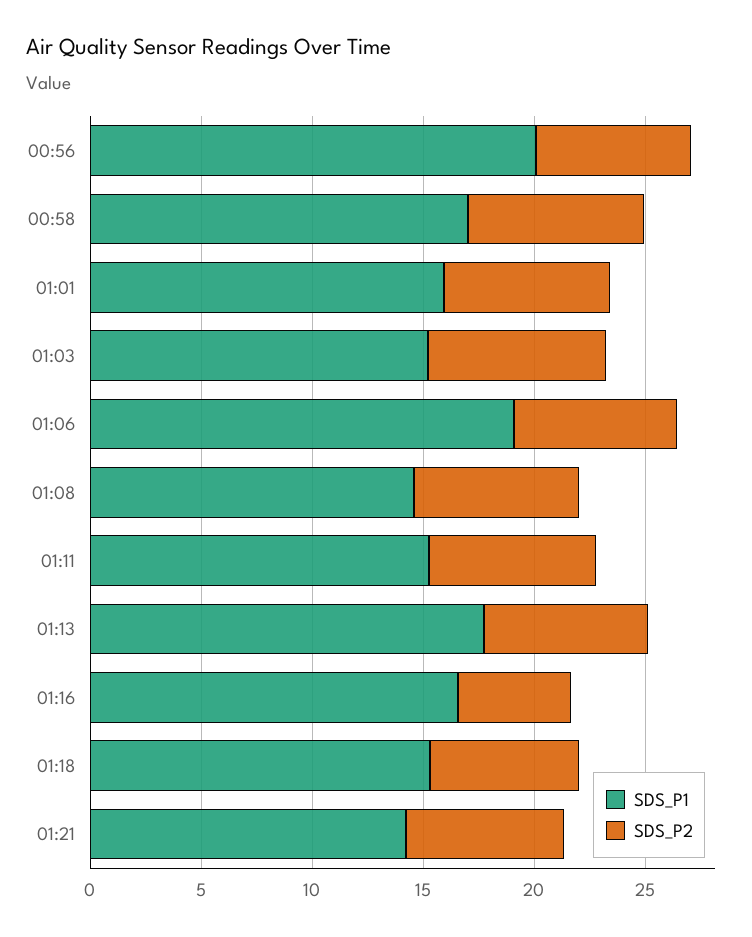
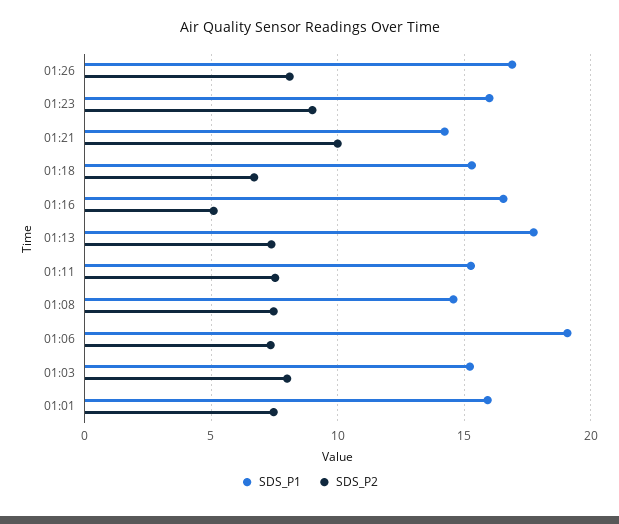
SDS_P1, 00:56: 20 -> none
SDS_P2, 00:56: 7 -> none
SDS_P1, 00:58: 17 -> none
SDS_P2, 00:58: 8 -> none
SDS_P2, 01:21: 7 -> 10
SDS_P1, 01:26: none -> 17
SDS_P2, 01:26: none -> 8
SDS_P1, 01:23: none -> 16
SDS_P2, 01:23: none -> 9

